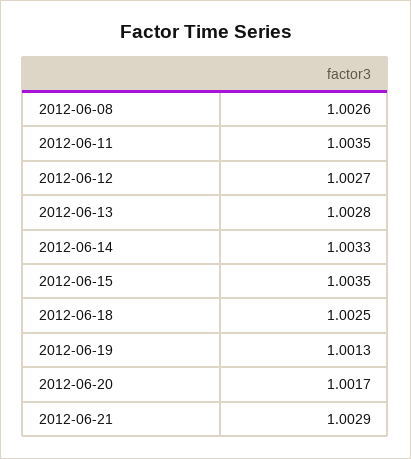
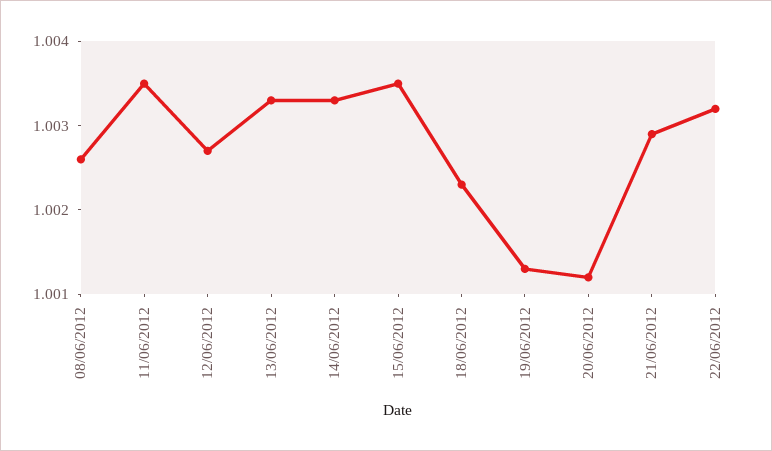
2012-06-13: 1.0028 -> 1.0033
2012-06-18: 1.0025 -> 1.0023
2012-06-20: 1.0017 -> 1.0012
22/06/2012: none -> 1.0032

